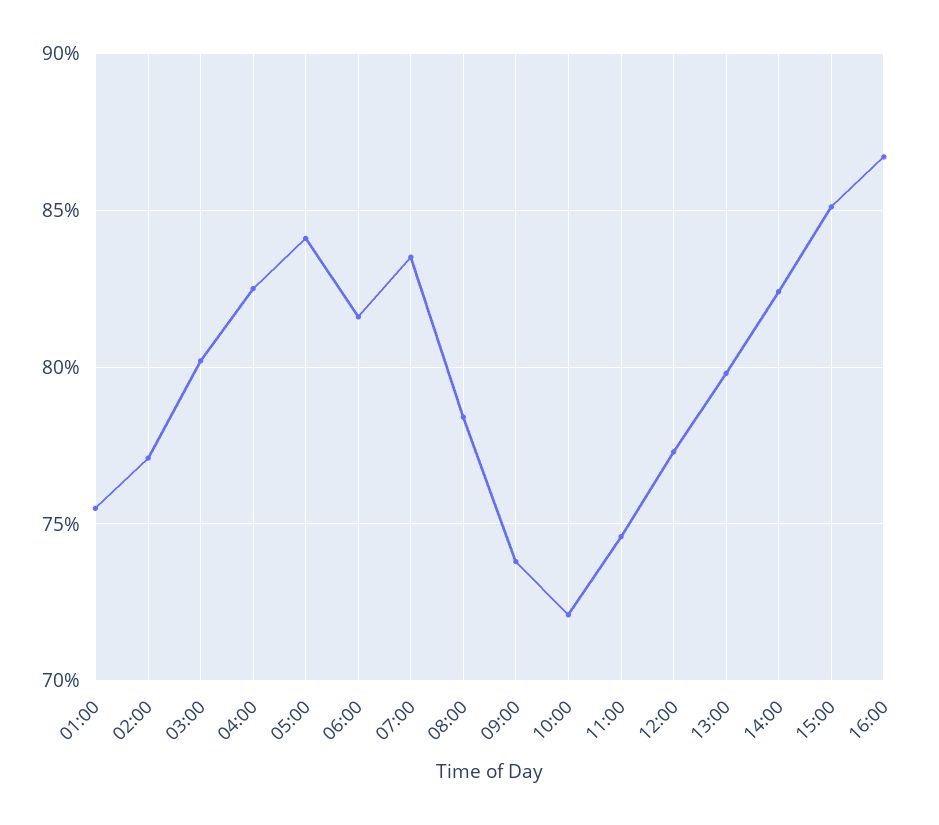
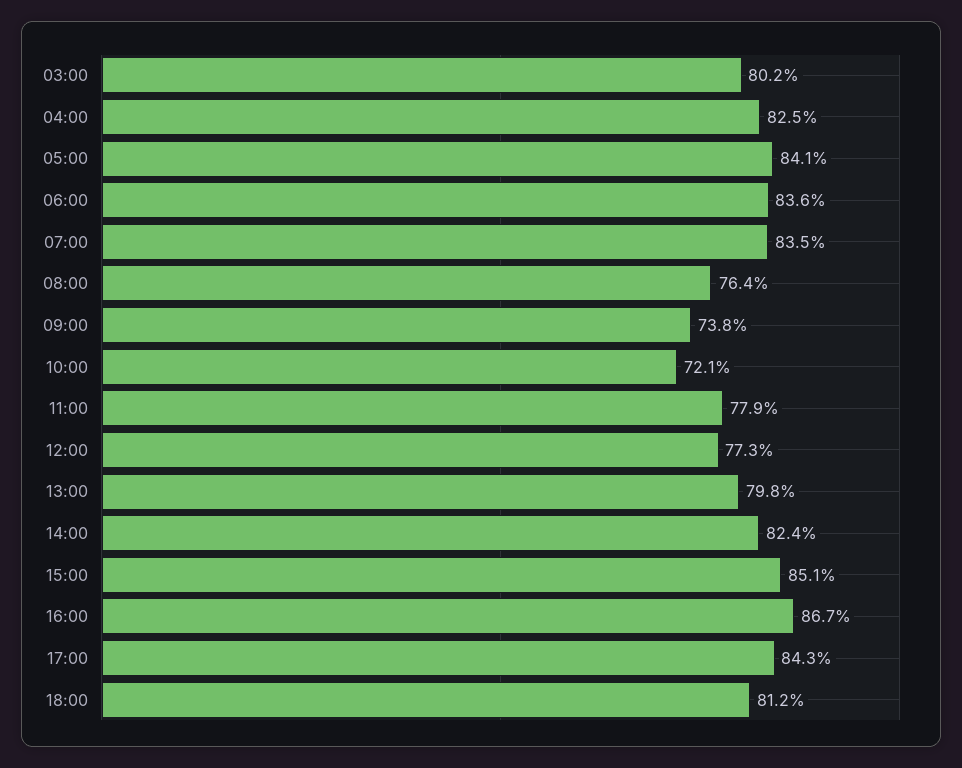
01:00: 75.5 -> none
02:00: 77 -> none
06:00: 81.5 -> 83.6
08:00: 78.5 -> 76.4
11:00: 74.5 -> 77.9
17:00: none -> 84.3
18:00: none -> 81.2

